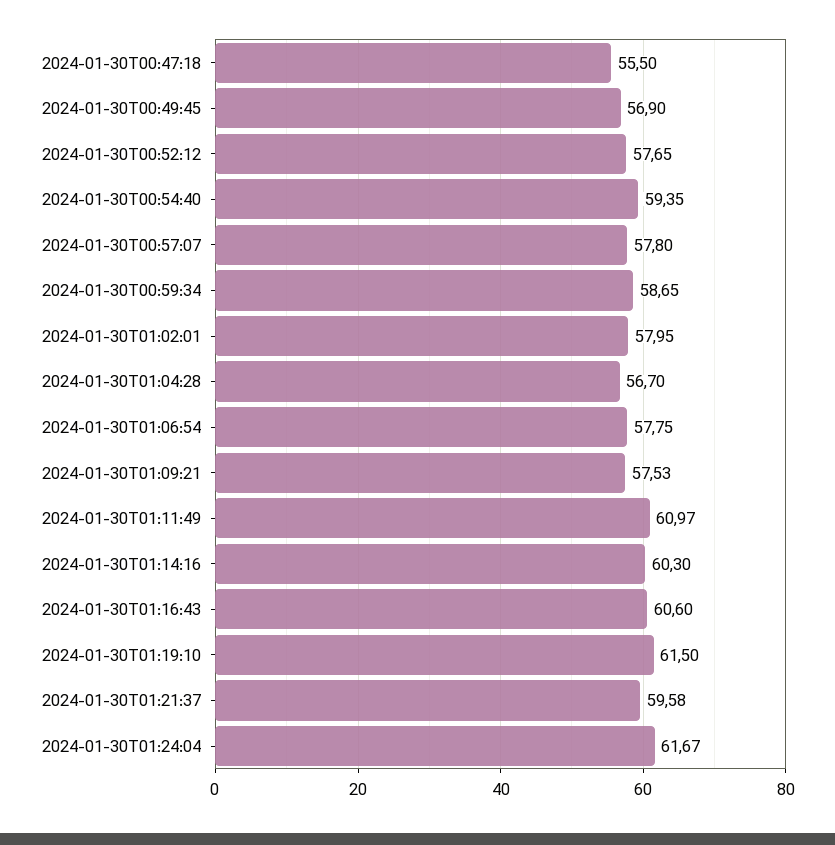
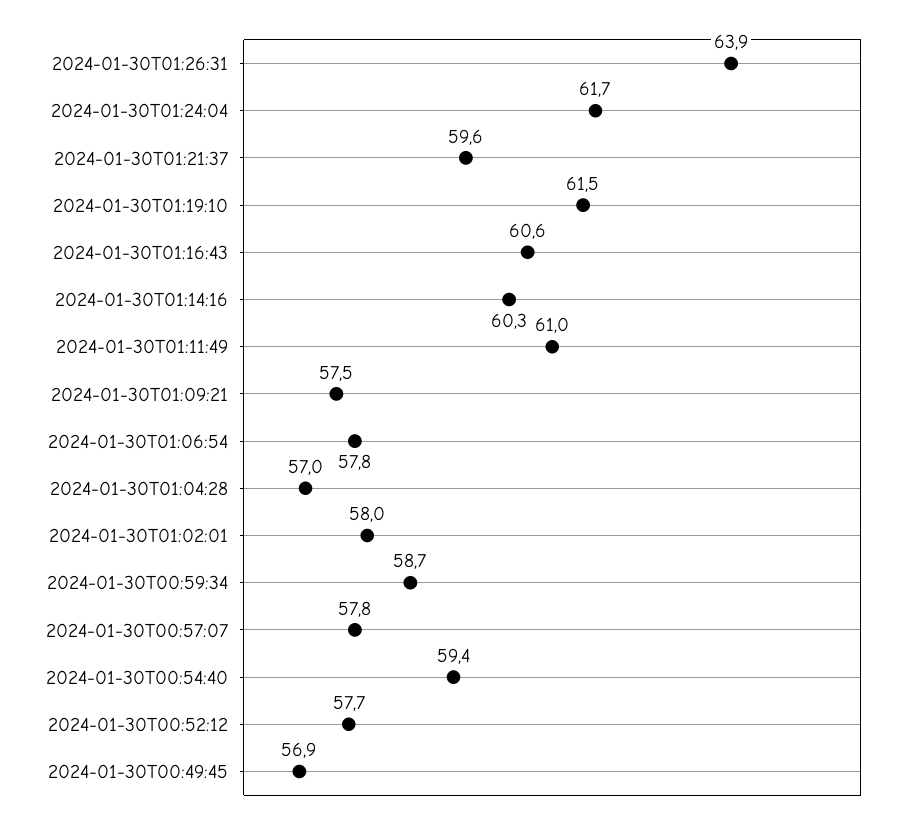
2024-01-30T00:47:18: 55.5 -> none
2024-01-30T01:04:28: 56.7 -> 57
2024-01-30T01:26:31: none -> 63.9

